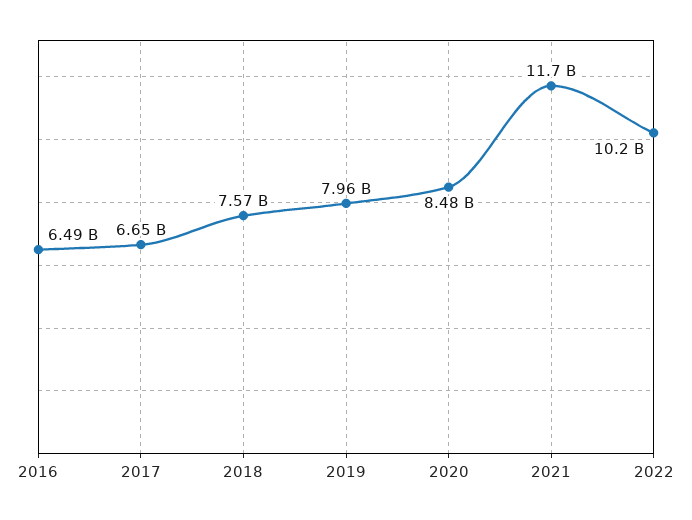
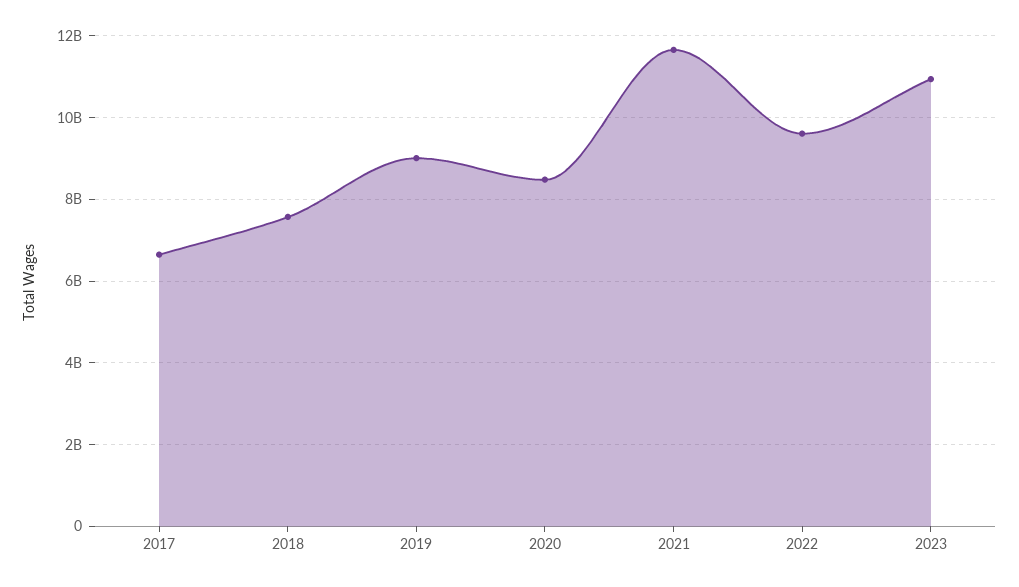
2016: 6490000000 -> none
2019: 7960000000 -> 9000000000
2022: 10200000000 -> 9600000000
2023: none -> 11000000000

